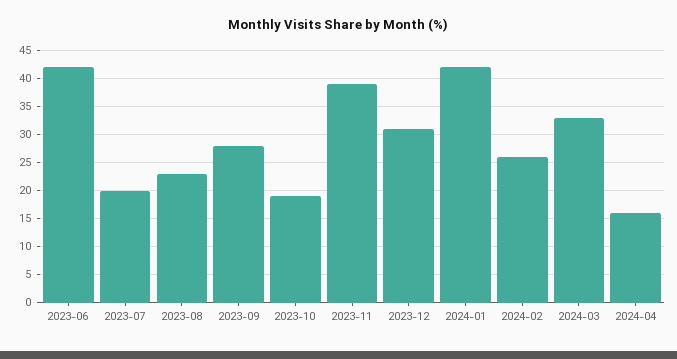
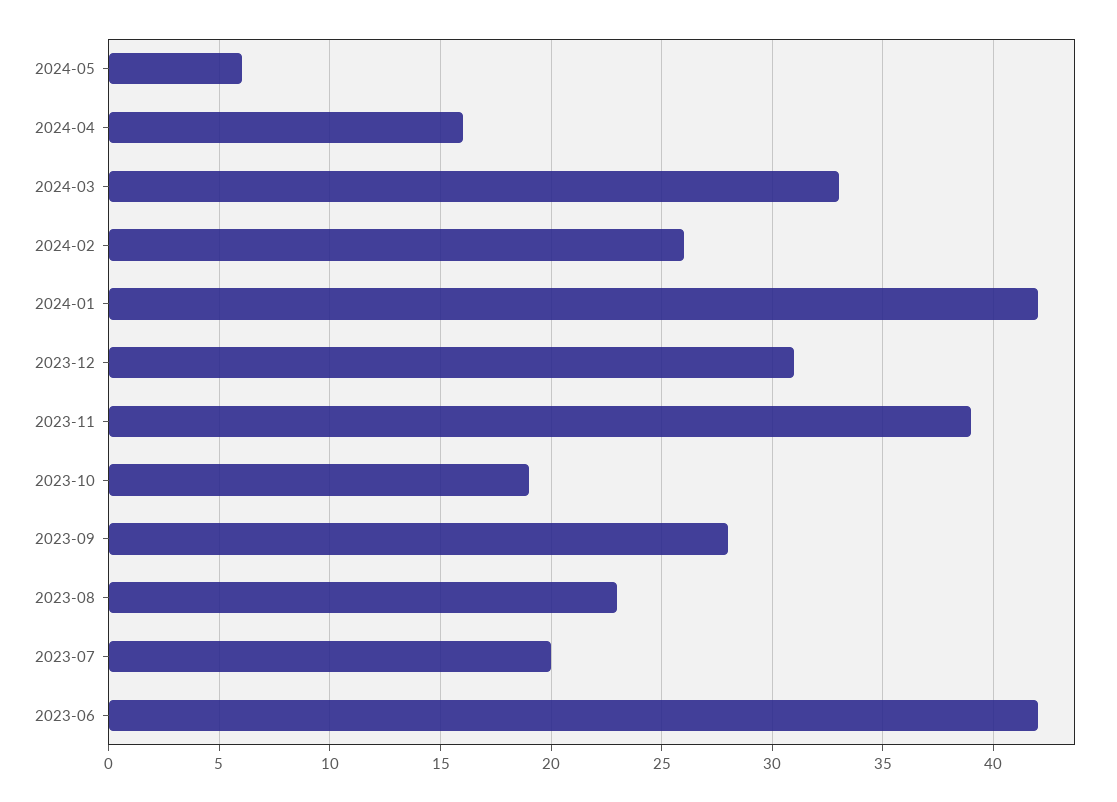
2024-05: none -> 6

